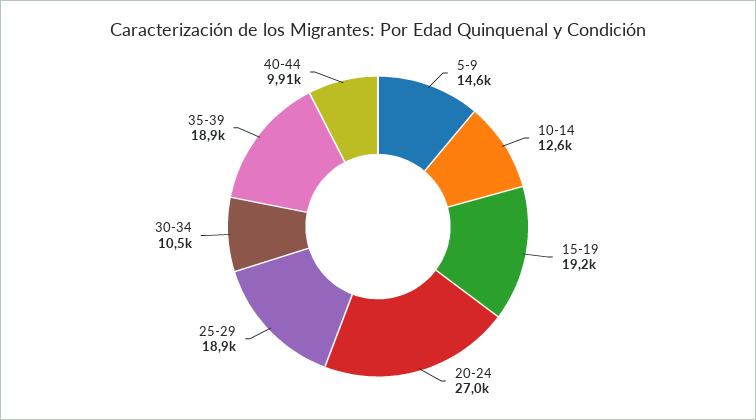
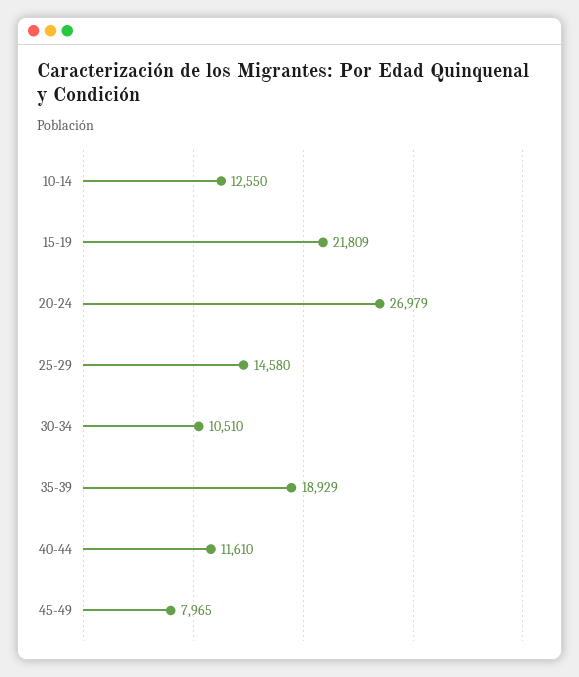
5-9: 14600 -> none
15-19: 19200 -> 21809
25-29: 18900 -> 14580
40-44: 9910 -> 11610
45-49: none -> 7965

